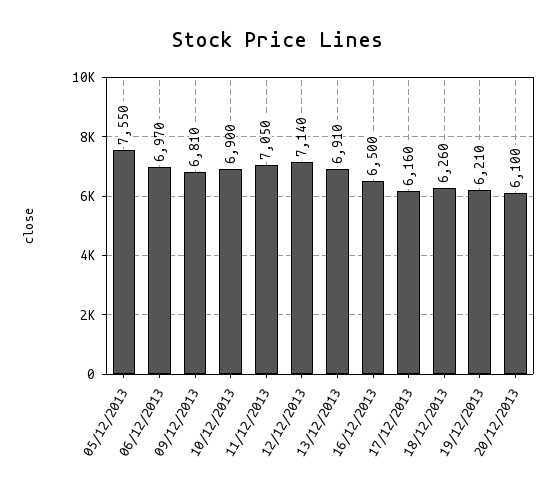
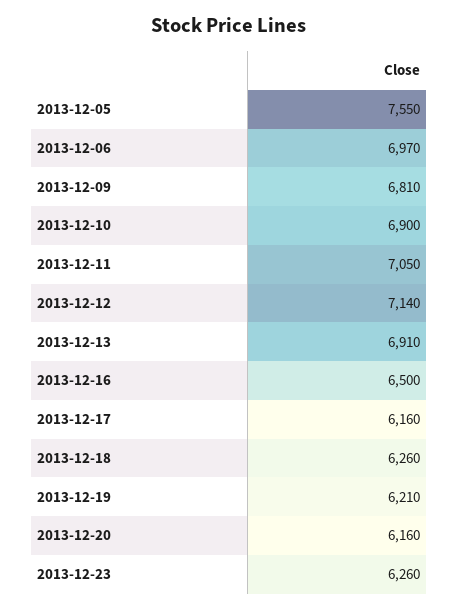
20/12/2013: 6100 -> 6160
2013-12-23: none -> 6260

